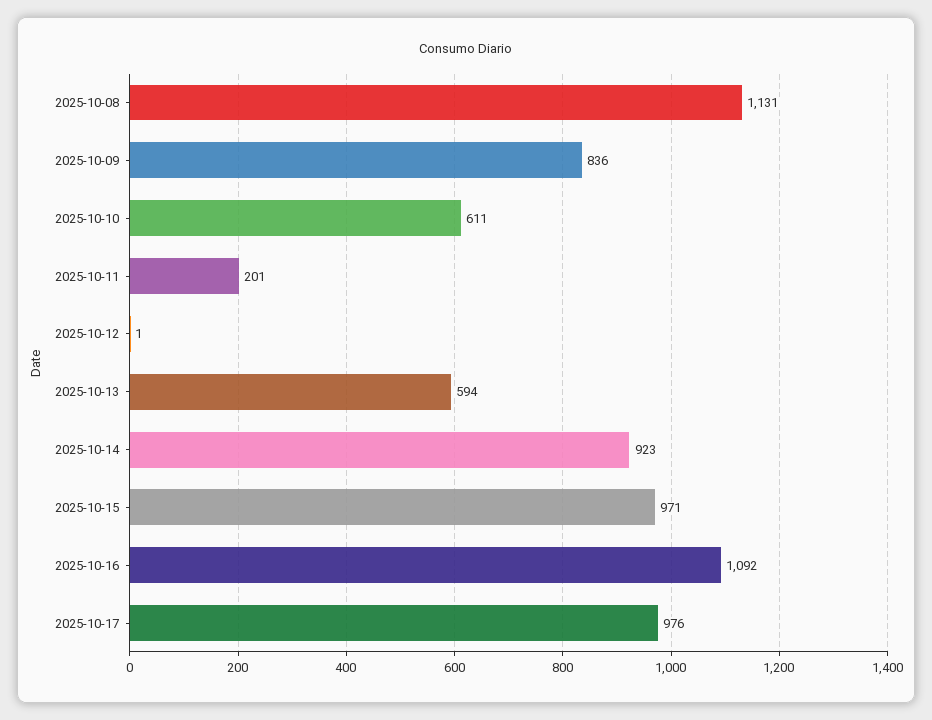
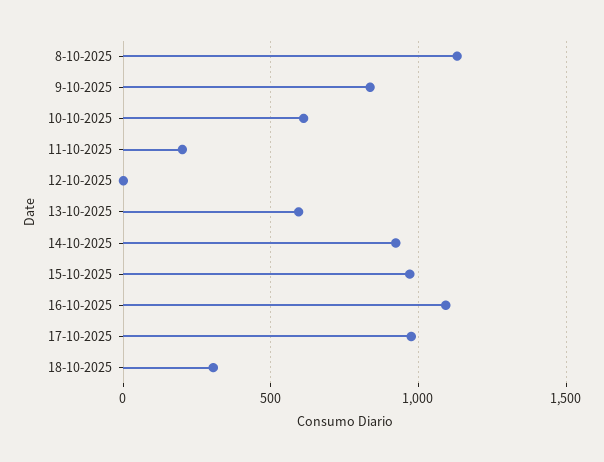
18-10-2025: none -> 300

